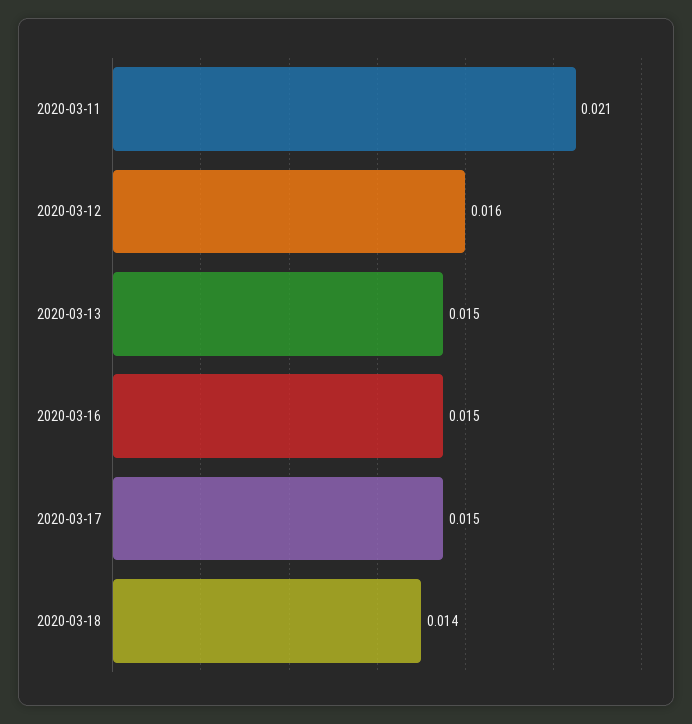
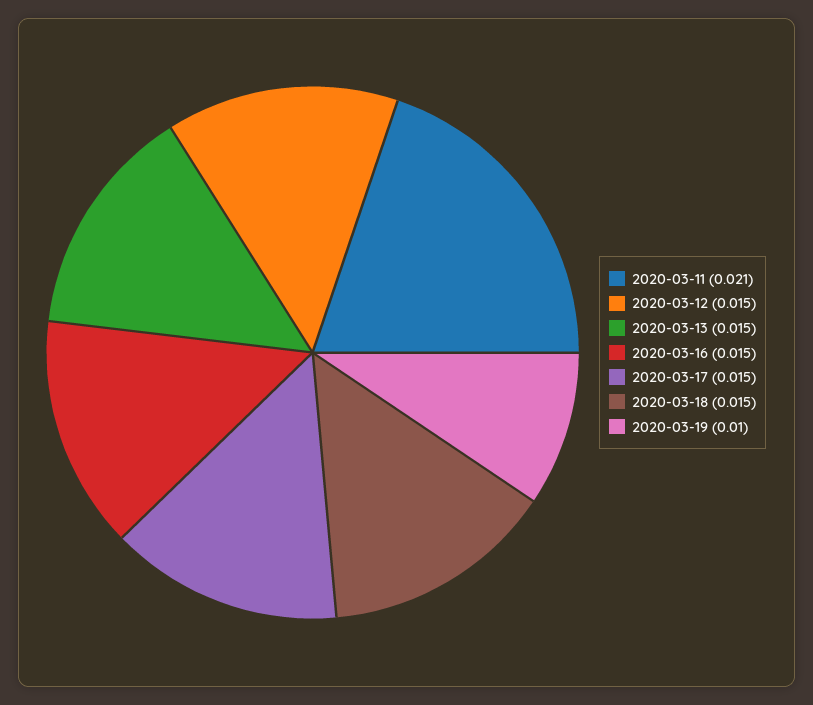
2020-03-12: 0.016 -> 0.015
2020-03-18: 0.014 -> 0.015
2020-03-19: none -> 0.01

